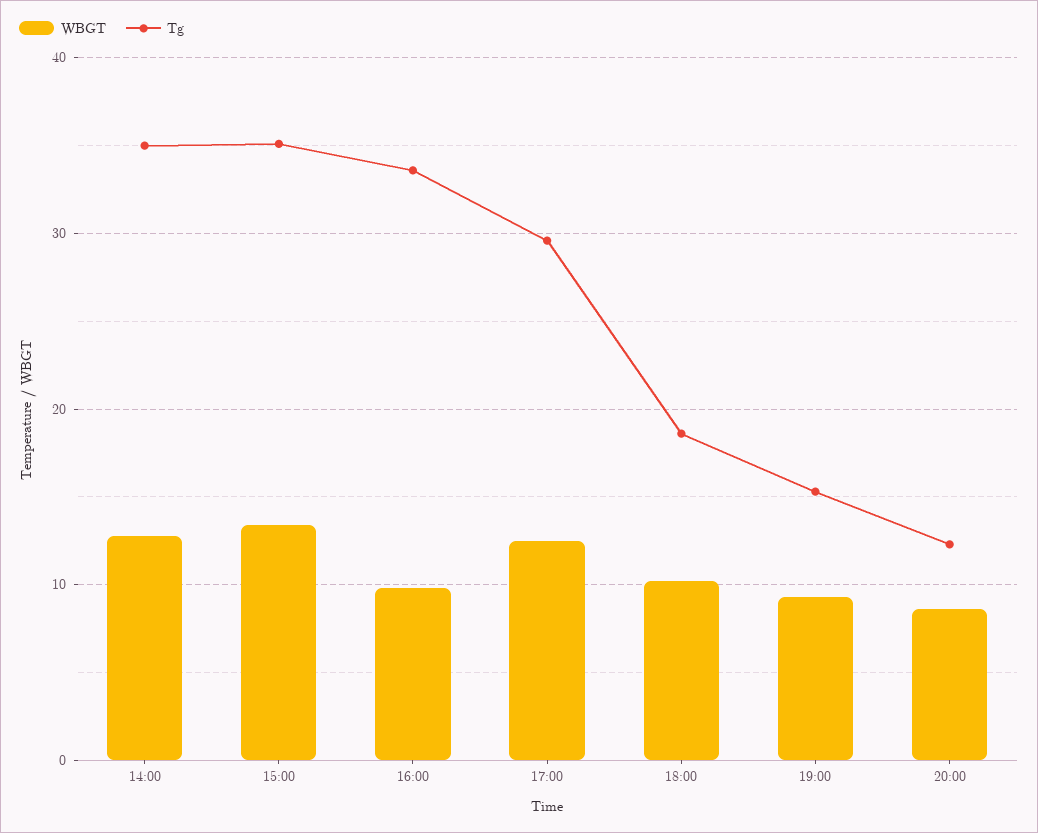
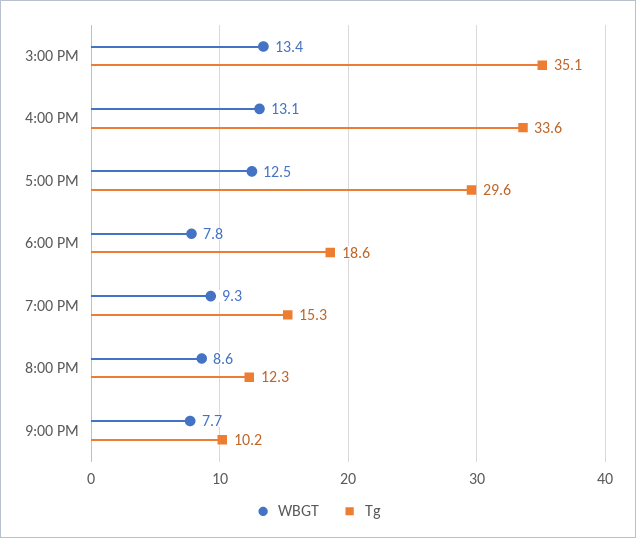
WBGT, 14:00: 13 -> none
Tg, 14:00: 35 -> none
WBGT, 16:00: 10 -> 13.1
WBGT, 18:00: 10 -> 7.8
WBGT, 9:00 PM: none -> 7.7
Tg, 9:00 PM: none -> 10.2

